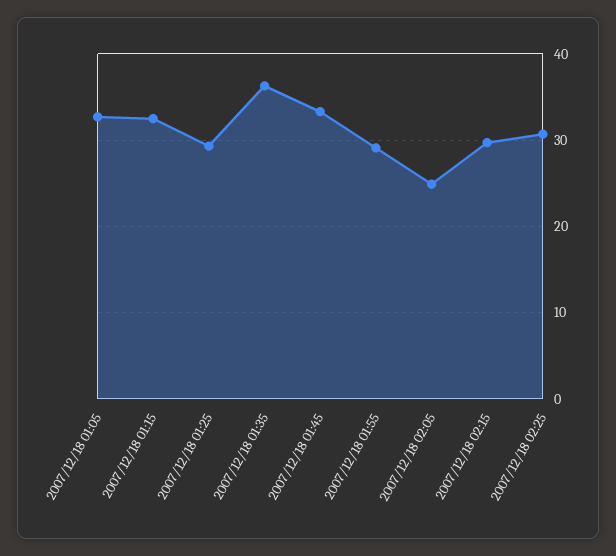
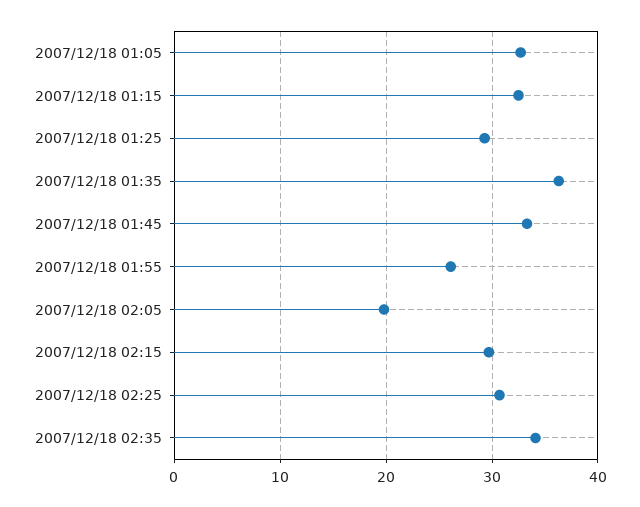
2007/12/18 01:55: 29 -> 26
2007/12/18 02:05: 25 -> 20
2007/12/18 02:35: none -> 34

